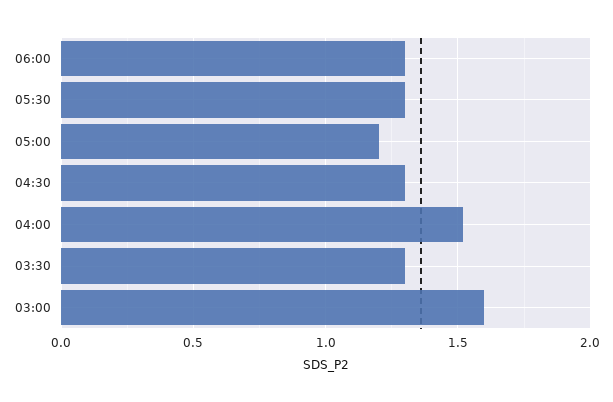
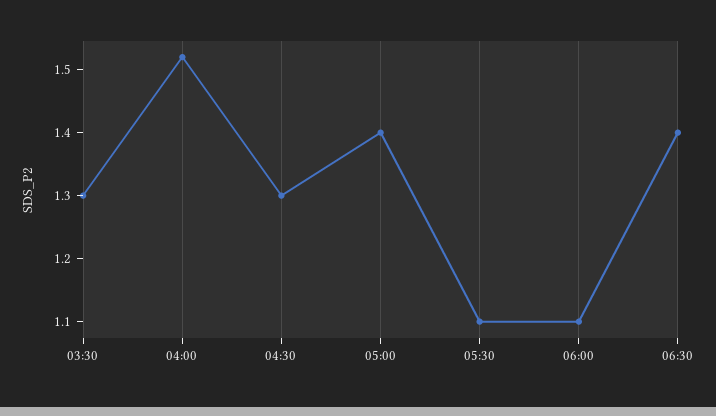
06:00: 1.3 -> 1.1
05:30: 1.3 -> 1.1
05:00: 1.2 -> 1.4
03:00: 1.6 -> none
06:30: none -> 1.4

